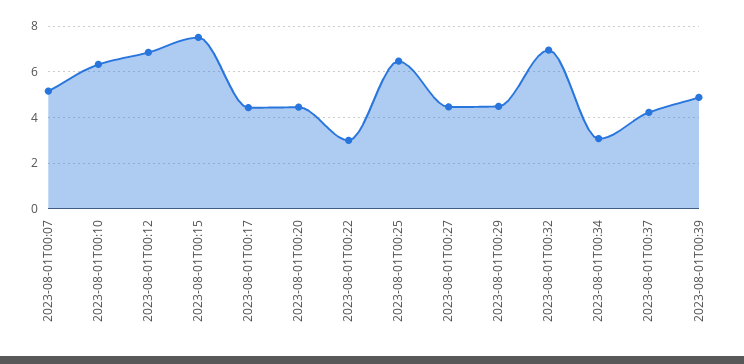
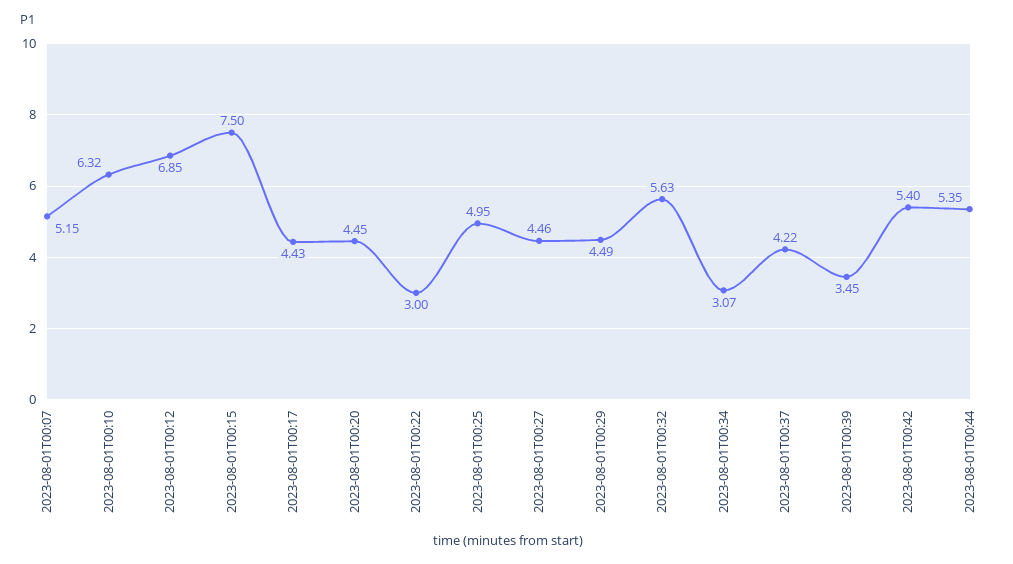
2023-08-01T00:25: 6.5 -> 4.95
2023-08-01T00:32: 7 -> 5.63
2023-08-01T00:39: 5 -> 3.45
2023-08-01T00:42: none -> 5.4
2023-08-01T00:44: none -> 5.35

